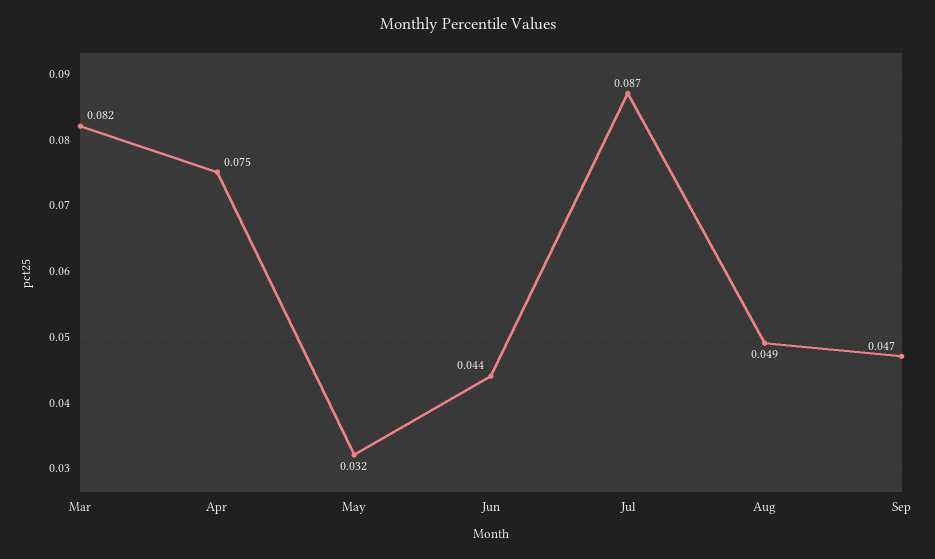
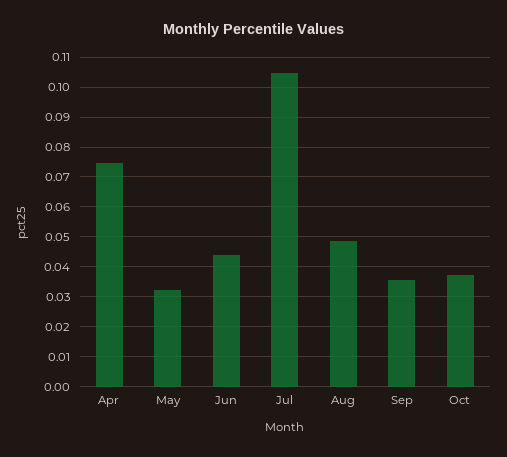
Mar: 0.082 -> none
Jul: 0.087 -> 0.105
Sep: 0.047 -> 0.035
Oct: none -> 0.0375

